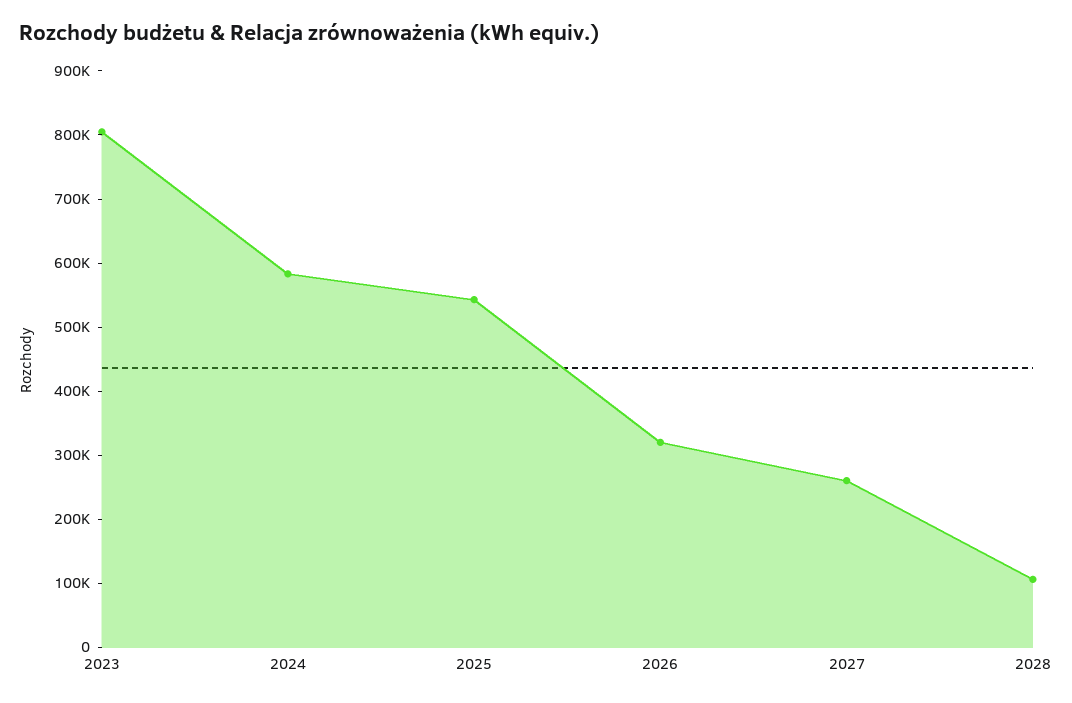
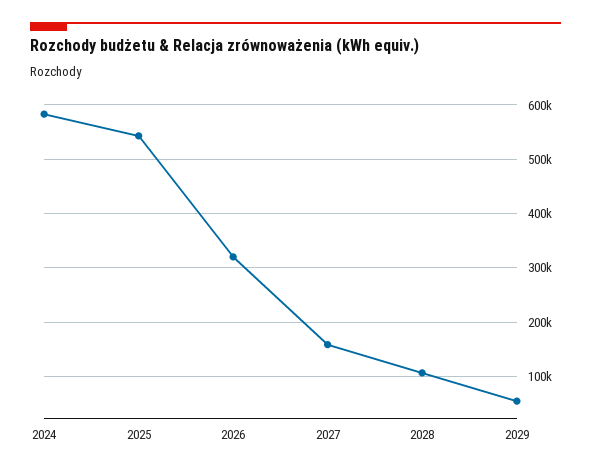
2023: 800000 -> none
2027: 260000 -> 160000
2029: none -> 60000

